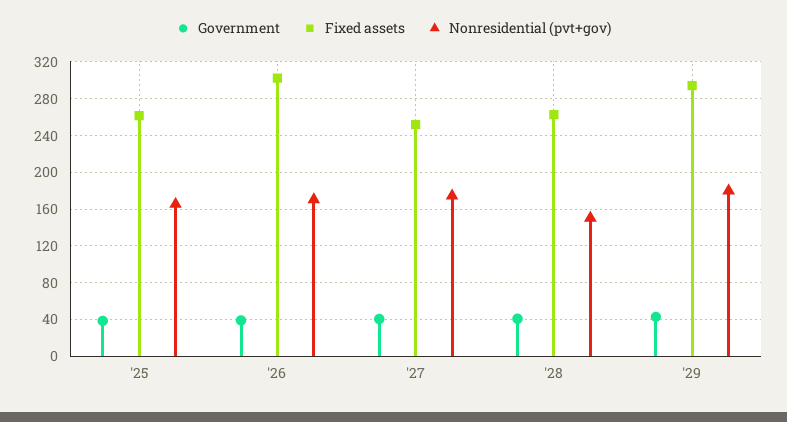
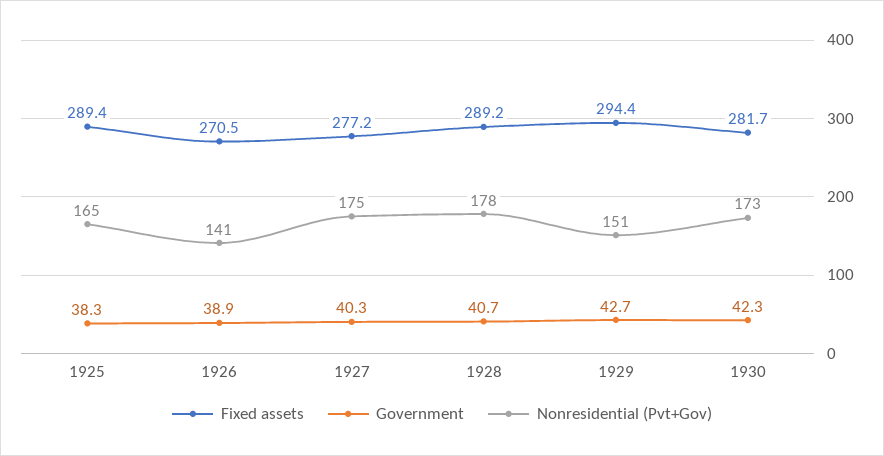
Fixed assets, '25: 260 -> 289.4
Fixed assets, '26: 300 -> 270.5
Nonresidential (pvt+gov), '26: 170 -> 141
Fixed assets, '27: 250 -> 277.2
Fixed assets, '28: 260 -> 289.2
Nonresidential (pvt+gov), '28: 150 -> 178
Nonresidential (pvt+gov), '29: 180 -> 151
Fixed assets, 1930: none -> 281.7
Government, 1930: none -> 42.3
Nonresidential (pvt+gov), 1930: none -> 173

